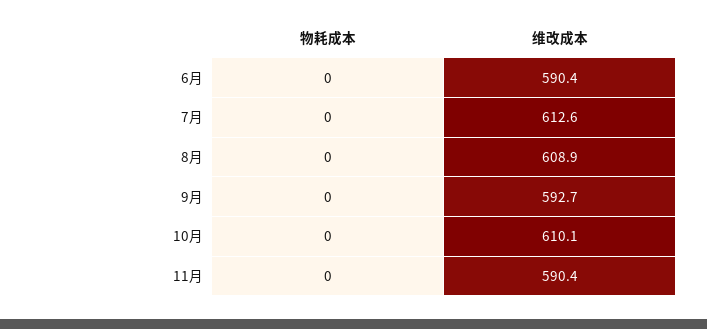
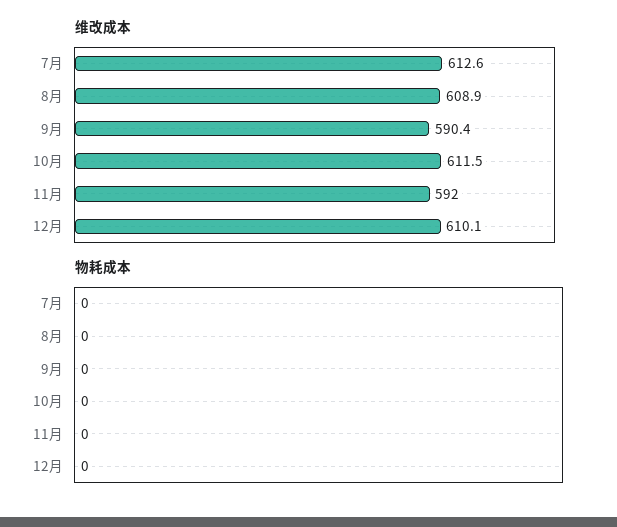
物耗成本, 6月: 0 -> none
维改成本, 6月: 590.4 -> none
维改成本, 9月: 592.7 -> 590.4
维改成本, 10月: 610.1 -> 611.5
维改成本, 11月: 590.4 -> 592
维改成本, 12月: none -> 610.1
物耗成本, 12月: none -> 0

